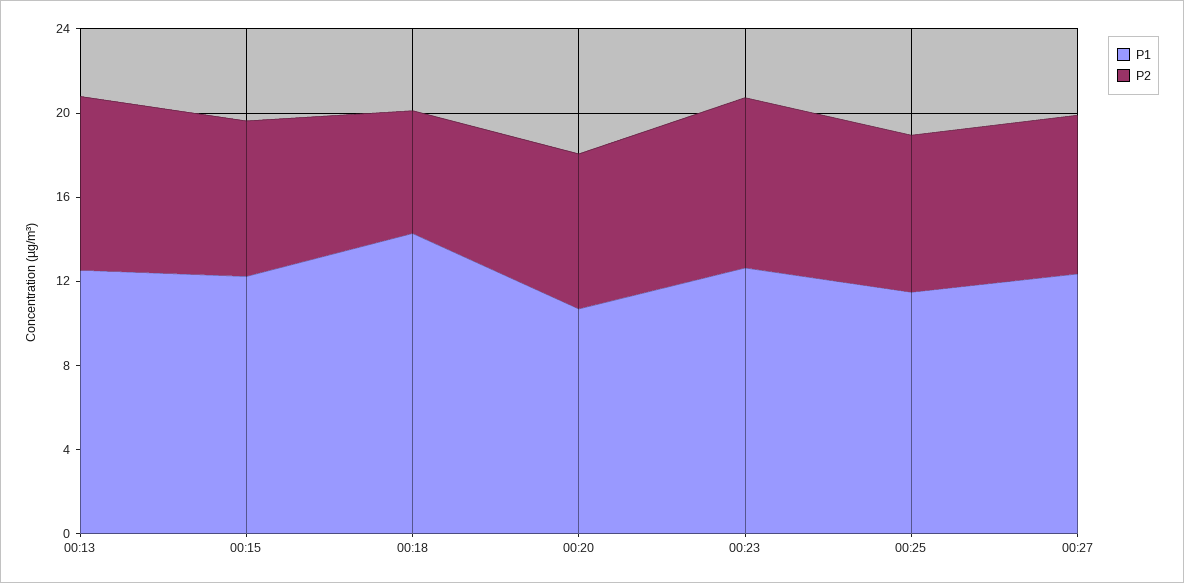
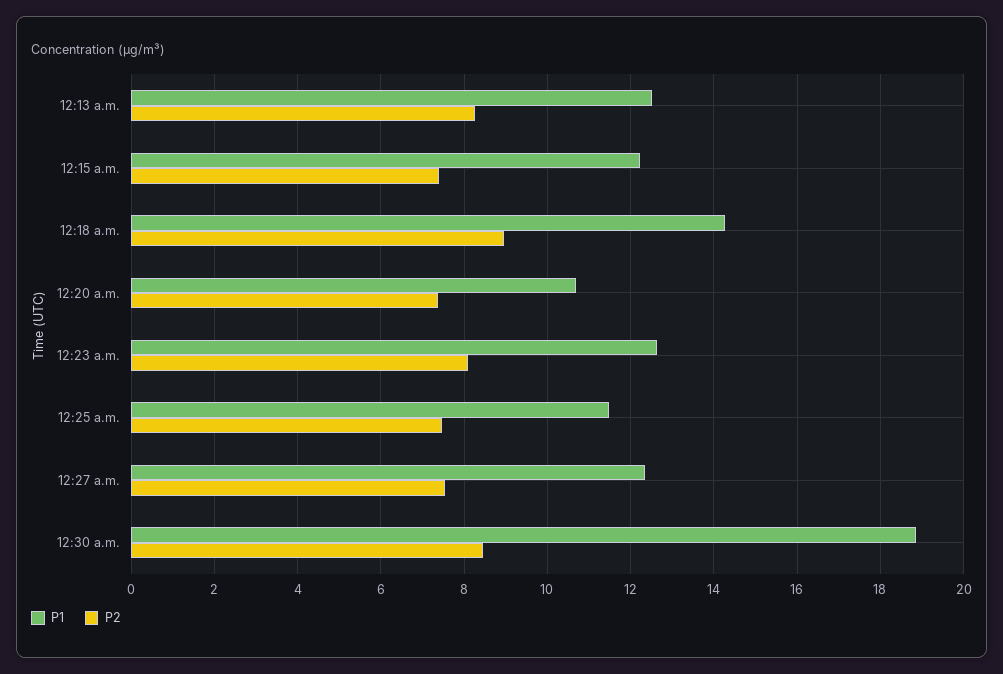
P2, 00:18: 6 -> 9
P1, 12:30 a.m.: none -> 18.8
P2, 12:30 a.m.: none -> 8.4

